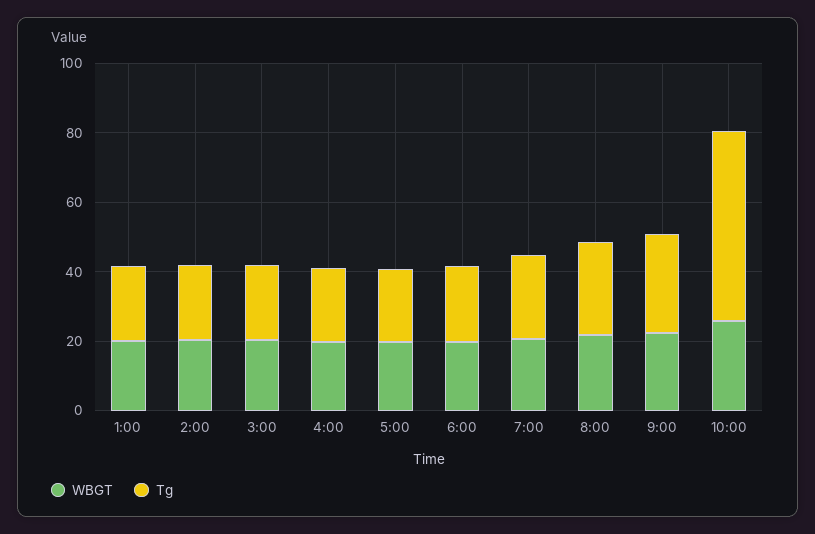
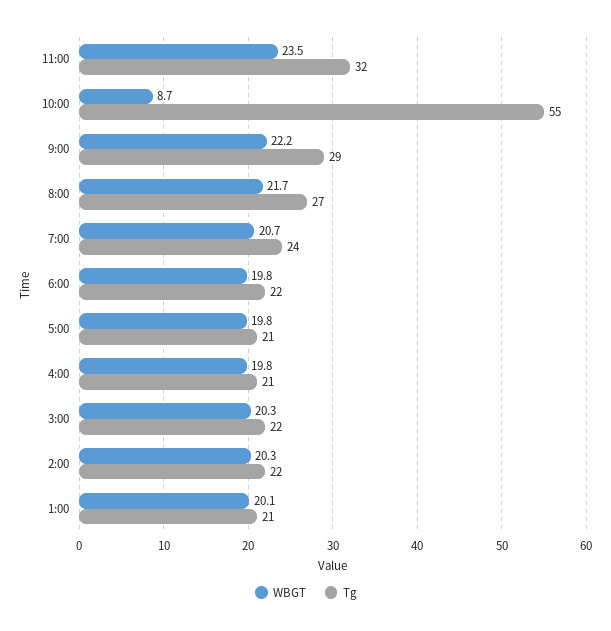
WBGT, 10:00: 25 -> 8.7
WBGT, 11:00: none -> 23.5
Tg, 11:00: none -> 32

